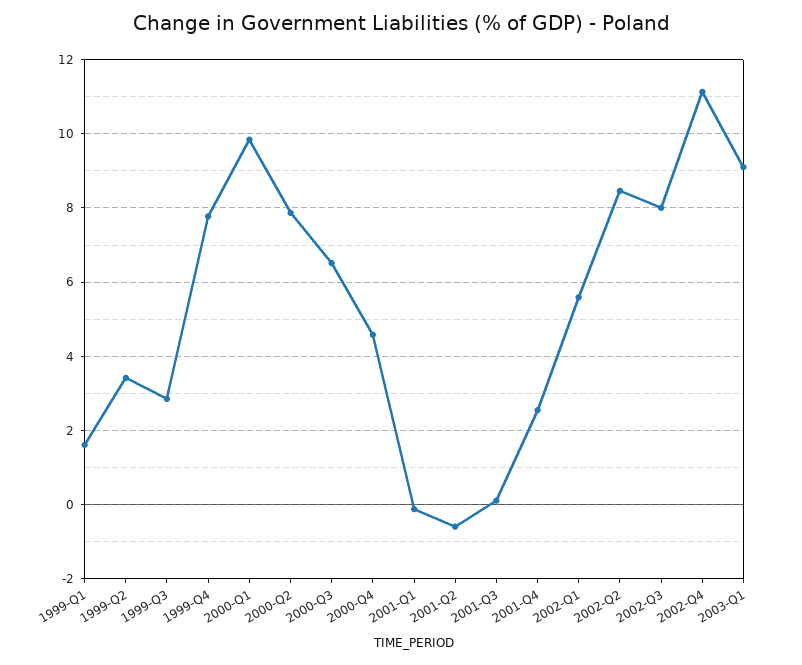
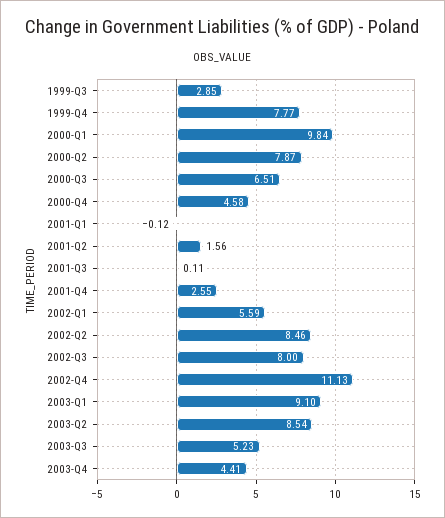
1999-Q1: 1.6 -> none
1999-Q2: 3.4 -> none
2001-Q2: -0.6 -> 1.56
2003-Q2: none -> 8.54
2003-Q3: none -> 5.23
2003-Q4: none -> 4.41

